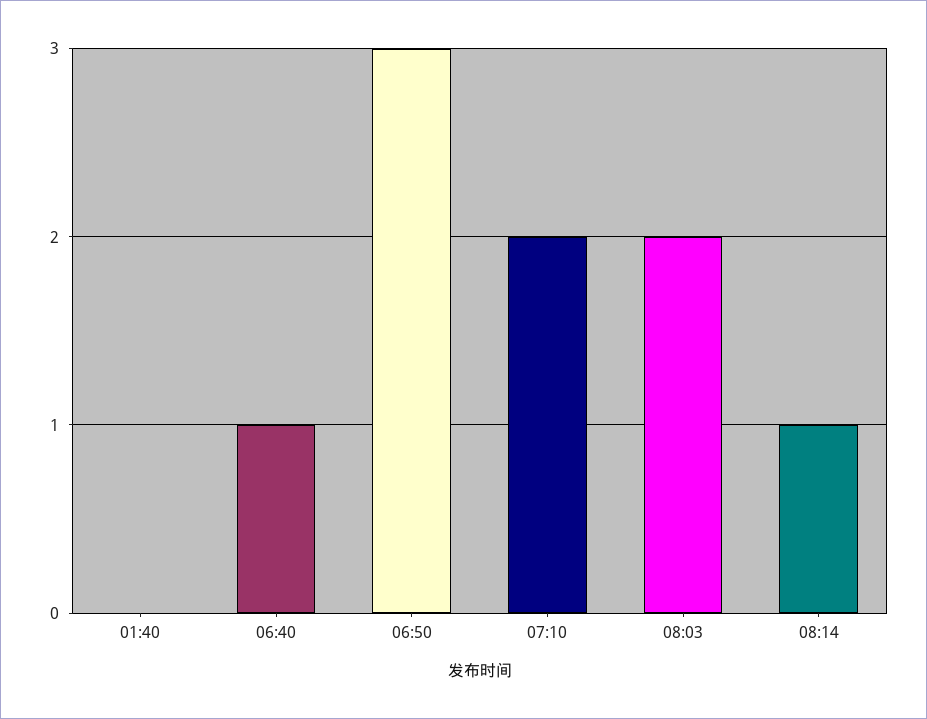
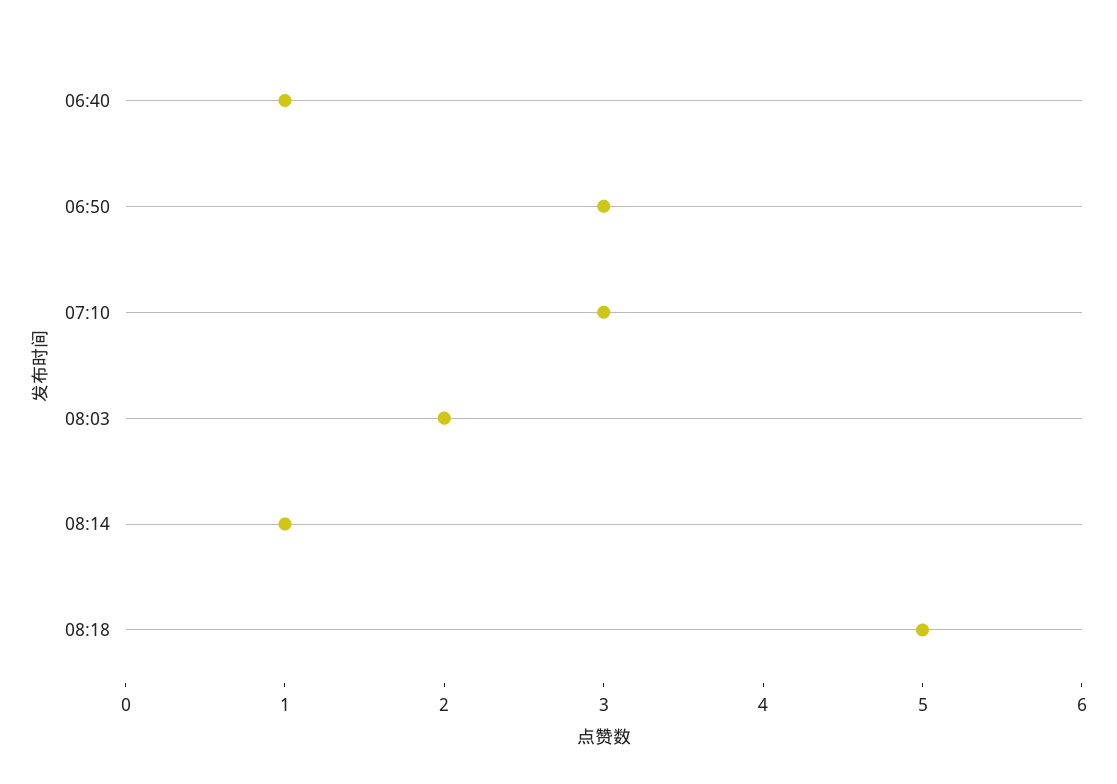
01:40: 0 -> none
07:10: 2 -> 3
08:18: none -> 5

